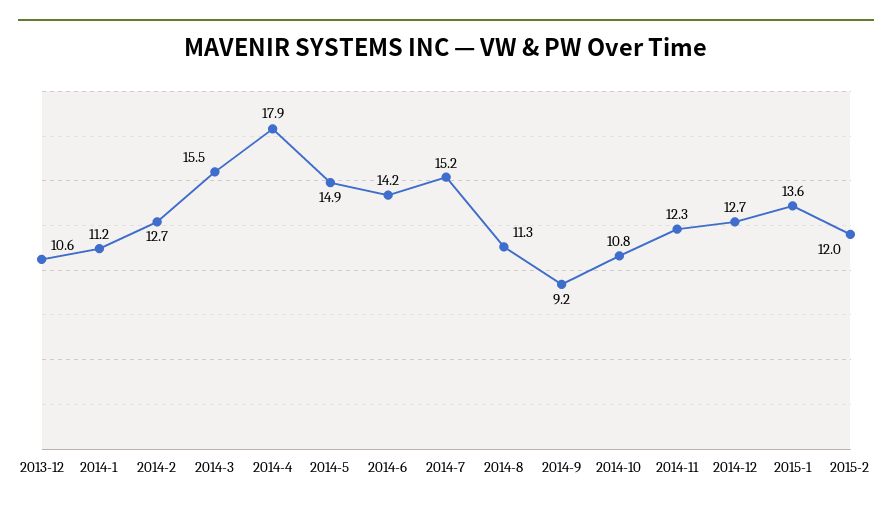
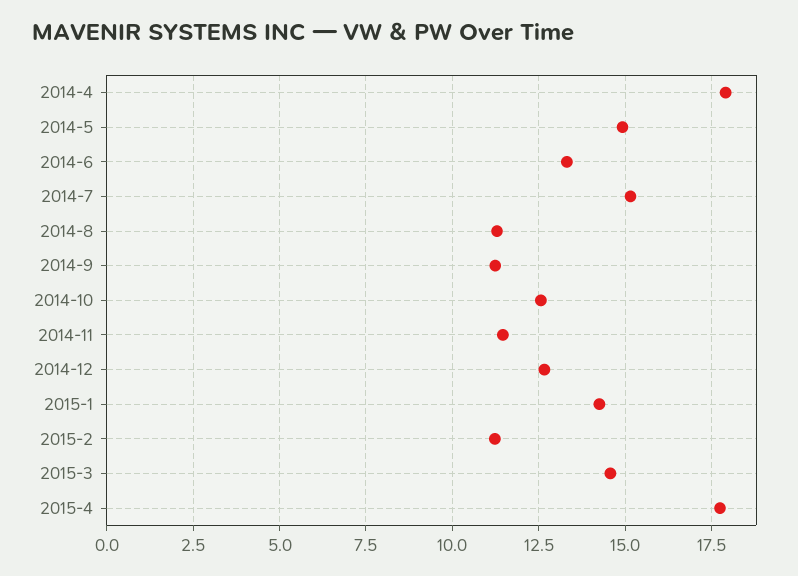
2013-12: 10.6 -> none
2014-1: 11.2 -> none
2014-2: 12.7 -> none
2014-3: 15.5 -> none
2014-6: 14.2 -> 13.25
2014-9: 9.2 -> 11.25
2014-10: 10.8 -> 12.5
2014-11: 12.3 -> 11.5
2015-1: 13.6 -> 14.25
2015-2: 12 -> 11.25
2015-3: none -> 14.5
2015-4: none -> 17.75

